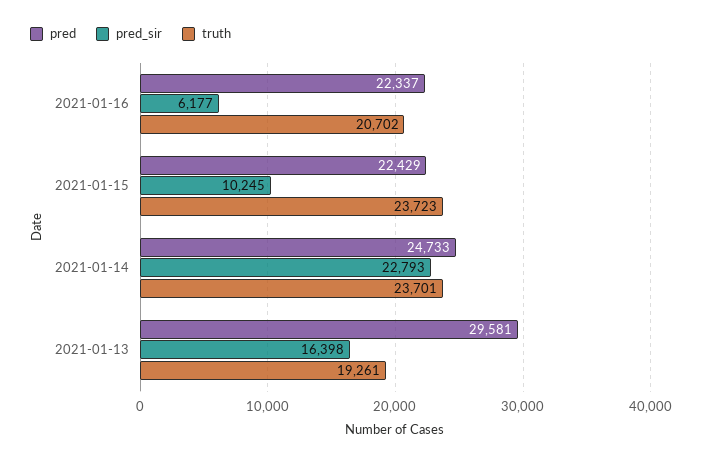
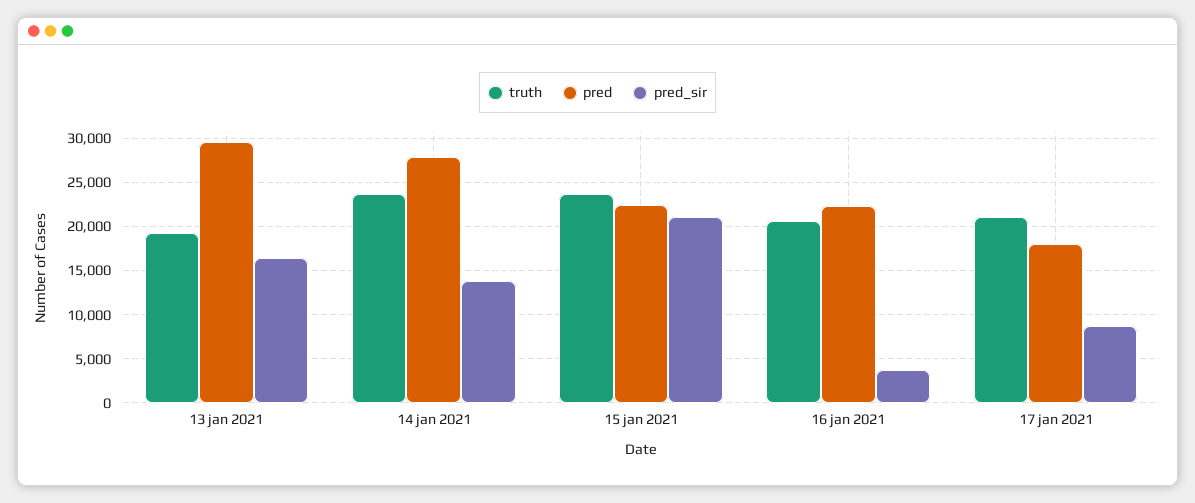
pred_sir, 2021-01-16: 6177 -> 4000
pred_sir, 2021-01-15: 10245 -> 21000
pred, 2021-01-14: 24733 -> 28000
pred_sir, 2021-01-14: 22793 -> 14000
truth, 17 jan 2021: none -> 21000
pred, 17 jan 2021: none -> 18000
pred_sir, 17 jan 2021: none -> 9000

